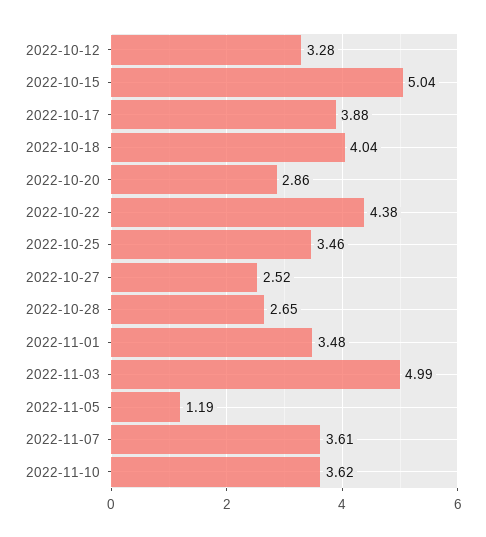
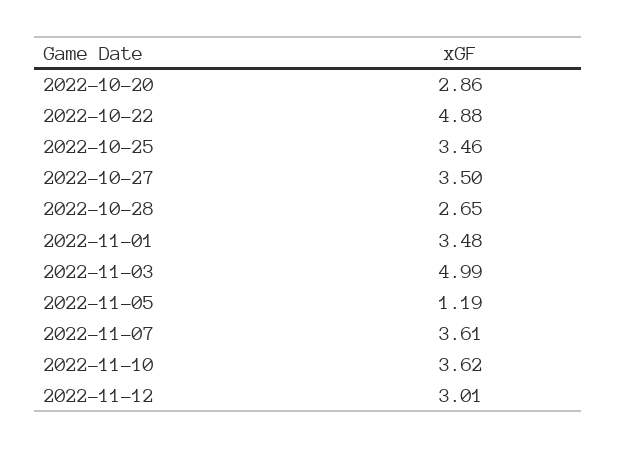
2022-10-12: 3.28 -> none
2022-10-15: 5.04 -> none
2022-10-17: 3.88 -> none
2022-10-18: 4.04 -> none
2022-10-22: 4.38 -> 4.88
2022-10-27: 2.52 -> 3.5
2022-11-12: none -> 3.01

